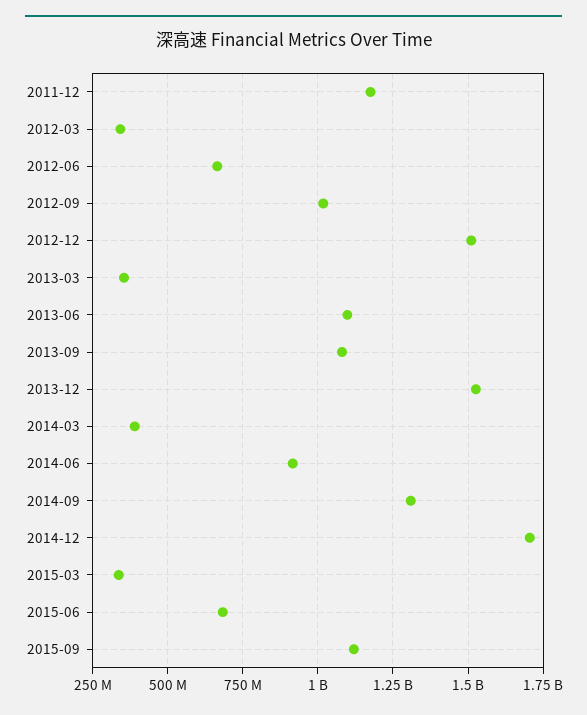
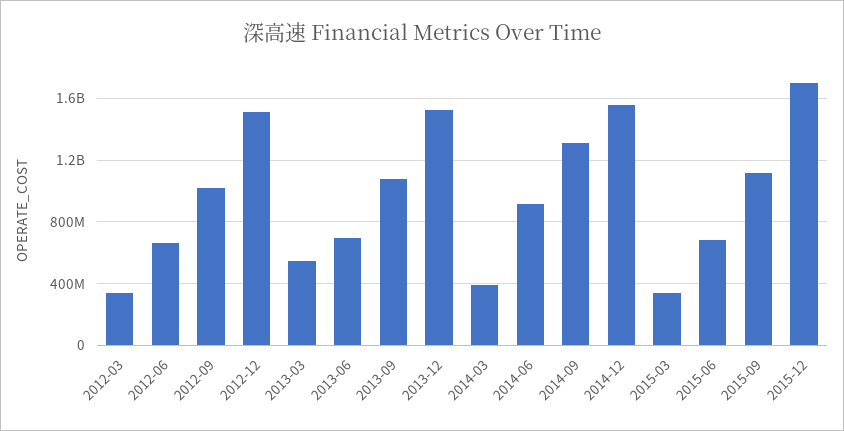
2011-12: 1175000000 -> none
2013-03: 350000000 -> 550000000
2013-06: 1100000000 -> 700000000
2014-12: 1700000000 -> 1550000000
2015-12: none -> 1700000000

